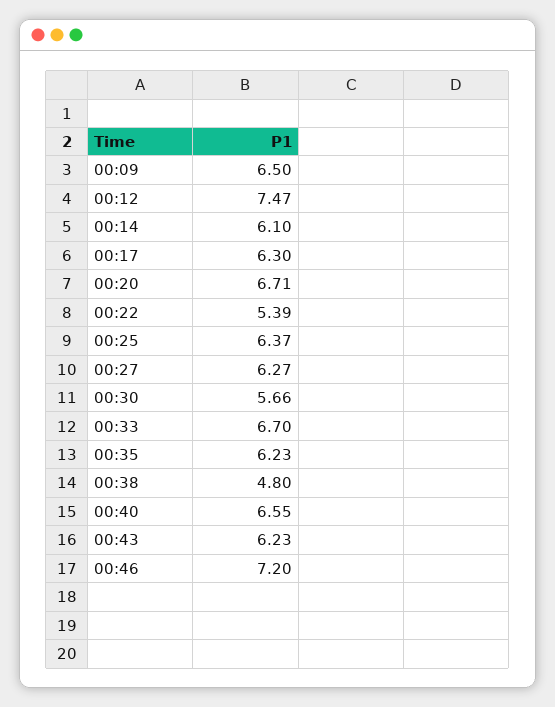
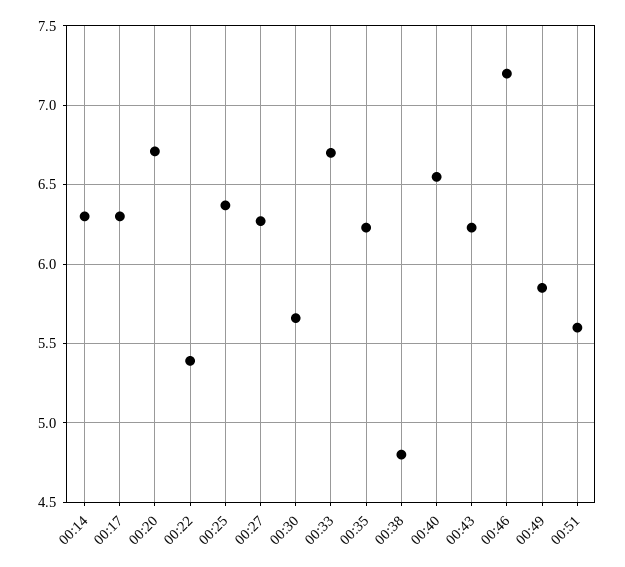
00:09: 6.5 -> none
00:12: 7.47 -> none
00:14: 6.1 -> 6.3
00:49: none -> 5.85
00:51: none -> 5.6

